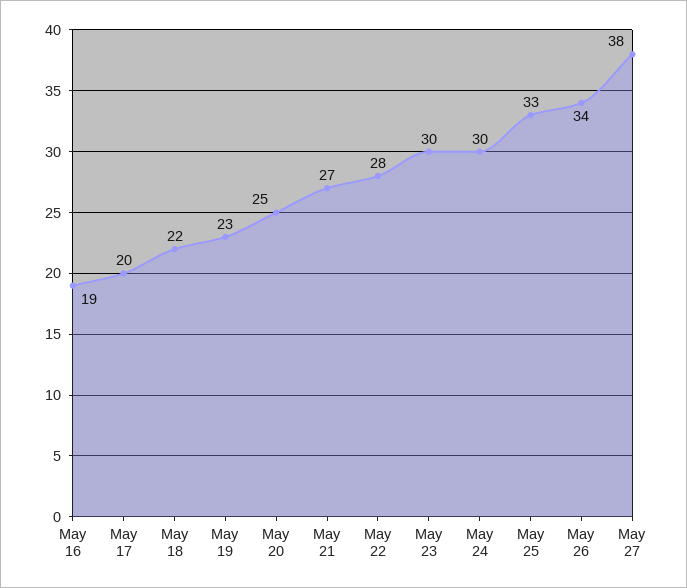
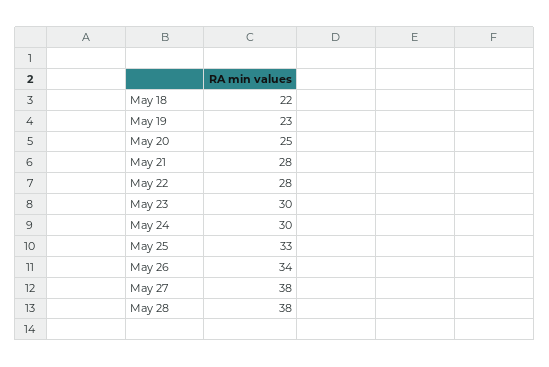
May 16: 19 -> none
May 17: 20 -> none
May 21: 27 -> 28
May 28: none -> 38

